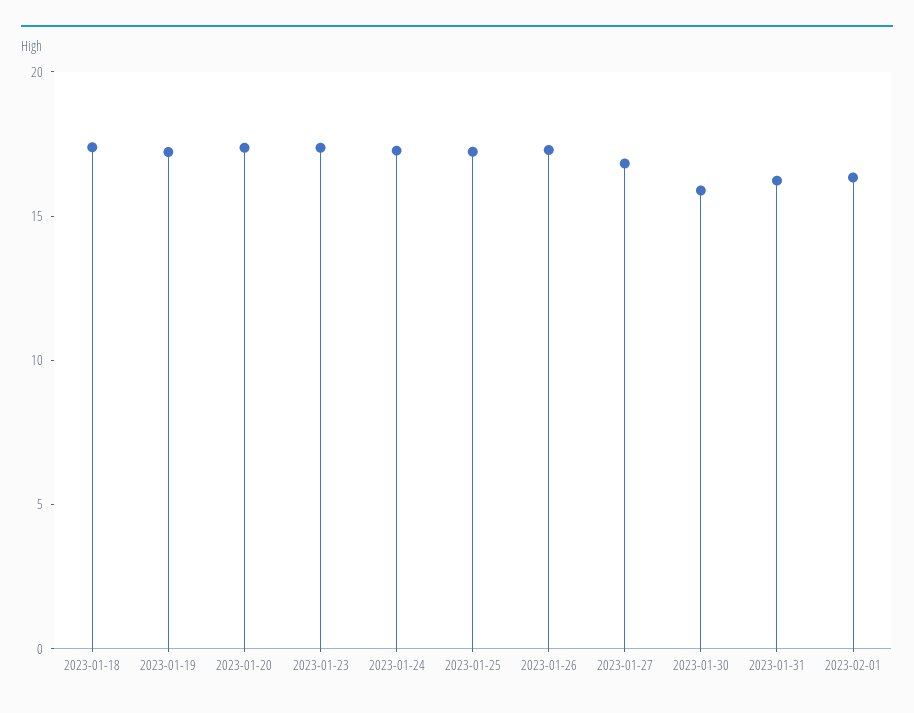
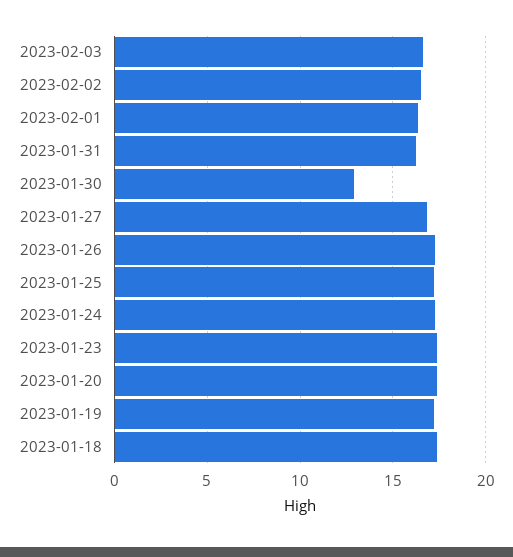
2023-01-30: 16 -> 13
2023-02-03: none -> 16.5
2023-02-02: none -> 16.5

